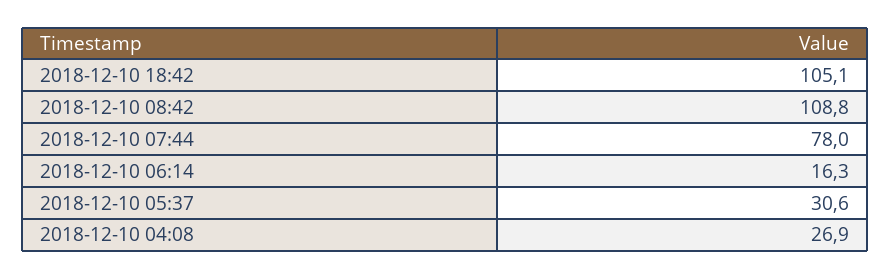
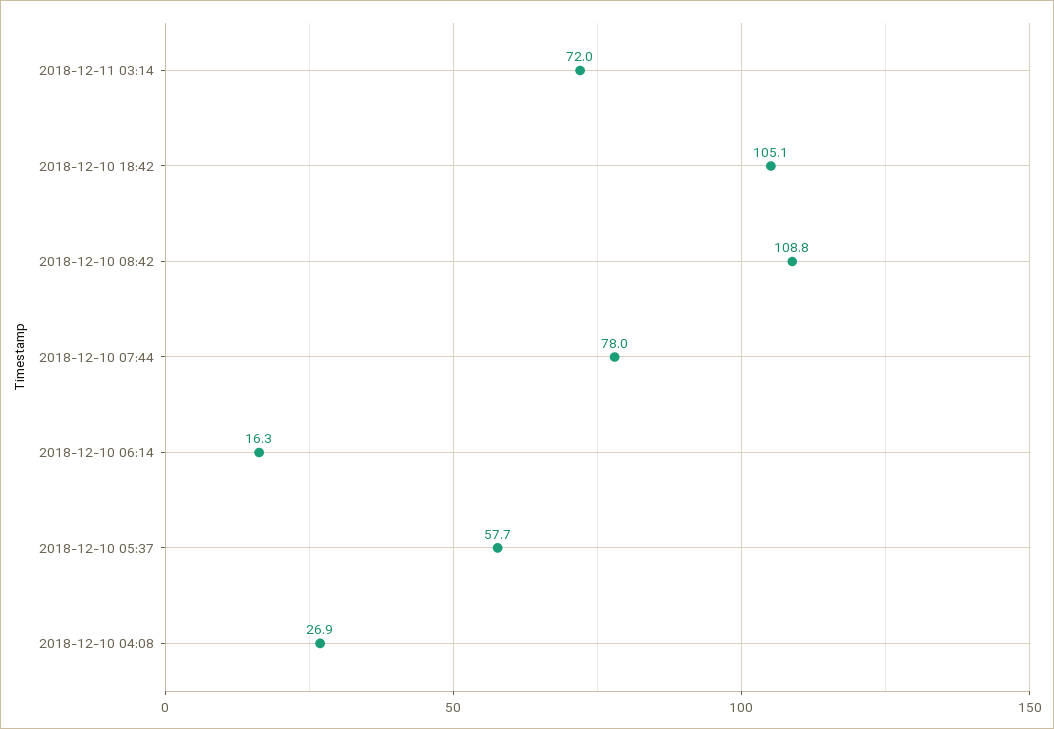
2018-12-10 05:37: 30.6 -> 57.7
2018-12-11 03:14: none -> 72

